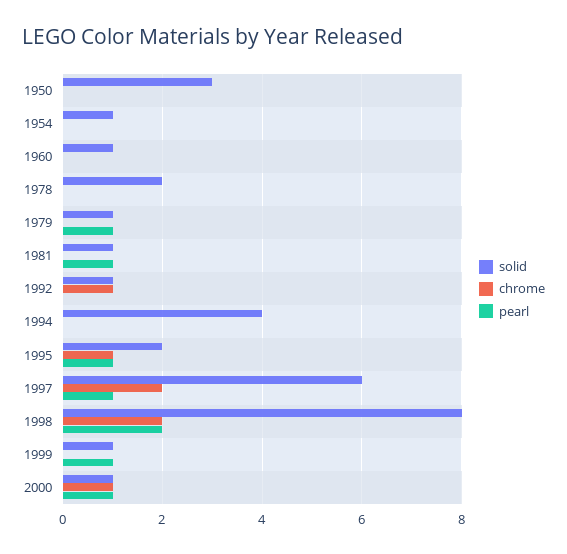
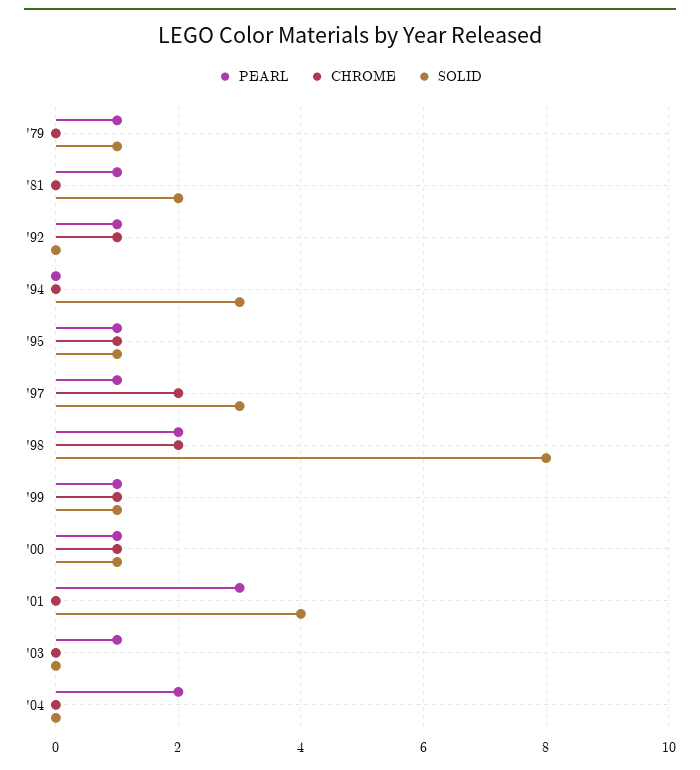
solid, 1950: 3 -> none
chrome, 1950: 0 -> none
pearl, 1950: 0 -> none
solid, 1954: 1 -> none
chrome, 1954: 0 -> none
pearl, 1954: 0 -> none
solid, 1960: 1 -> none
chrome, 1960: 0 -> none
pearl, 1960: 0 -> none
solid, 1978: 2 -> none
chrome, 1978: 0 -> none
pearl, 1978: 0 -> none
solid, 1981: 1 -> 2
solid, 1992: 1 -> 0
pearl, 1992: 0 -> 1
solid, 1994: 4 -> 3
solid, 1995: 2 -> 1
solid, 1997: 6 -> 3
chrome, 1999: 0 -> 1
pearl, '01: none -> 3
chrome, '01: none -> 0
solid, '01: none -> 4
pearl, '03: none -> 1
chrome, '03: none -> 0
solid, '03: none -> 0
pearl, '04: none -> 2
chrome, '04: none -> 0
solid, '04: none -> 0

